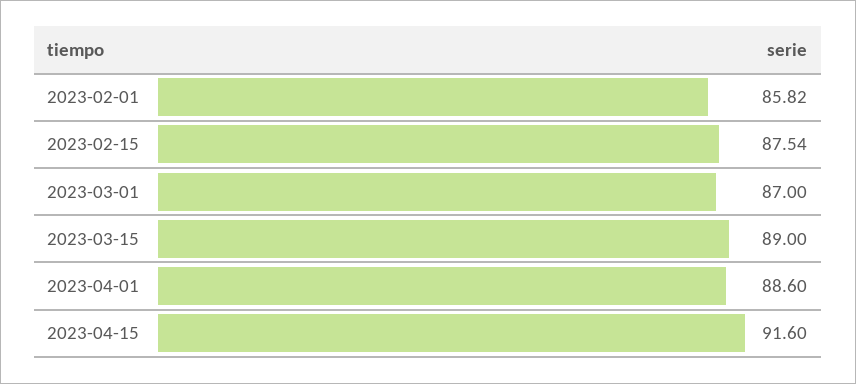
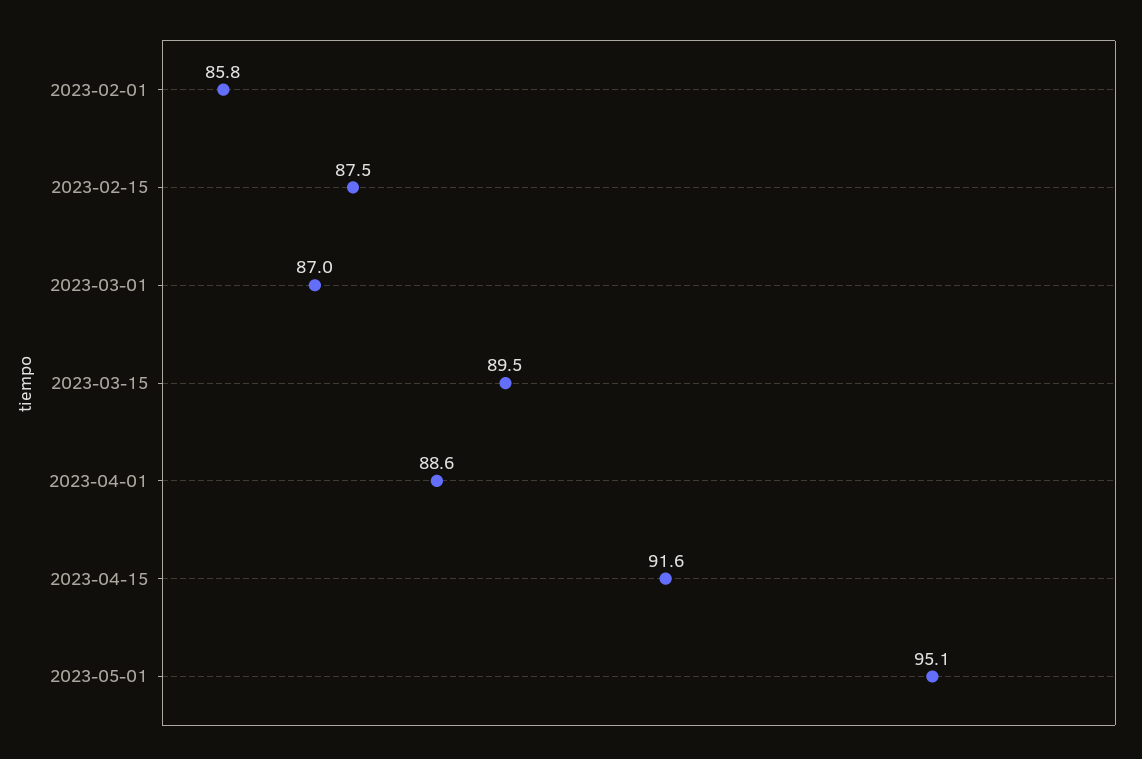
2023-03-15: 89 -> 89.5
2023-05-01: none -> 95.1

